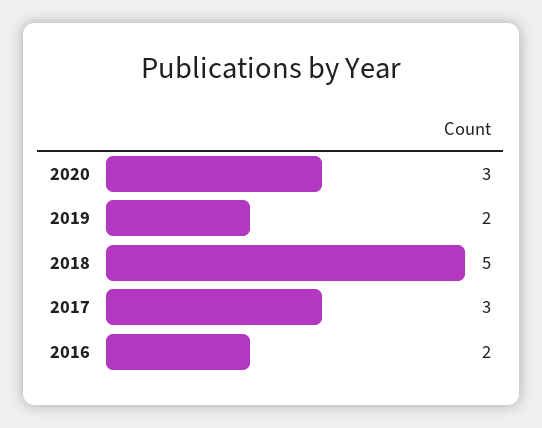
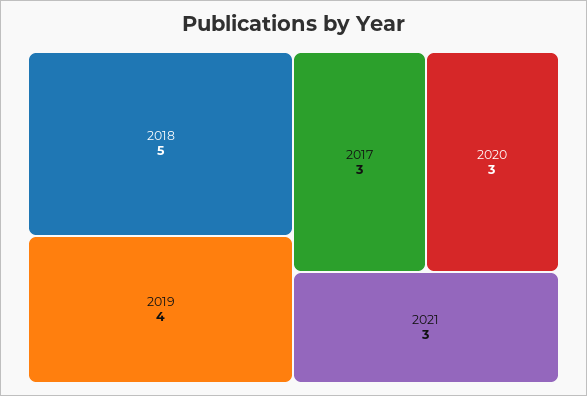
2019: 2 -> 4
2016: 2 -> none
2021: none -> 3

